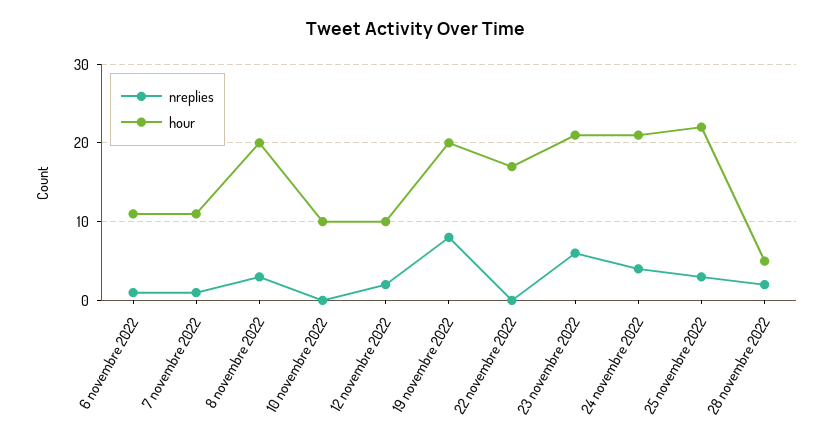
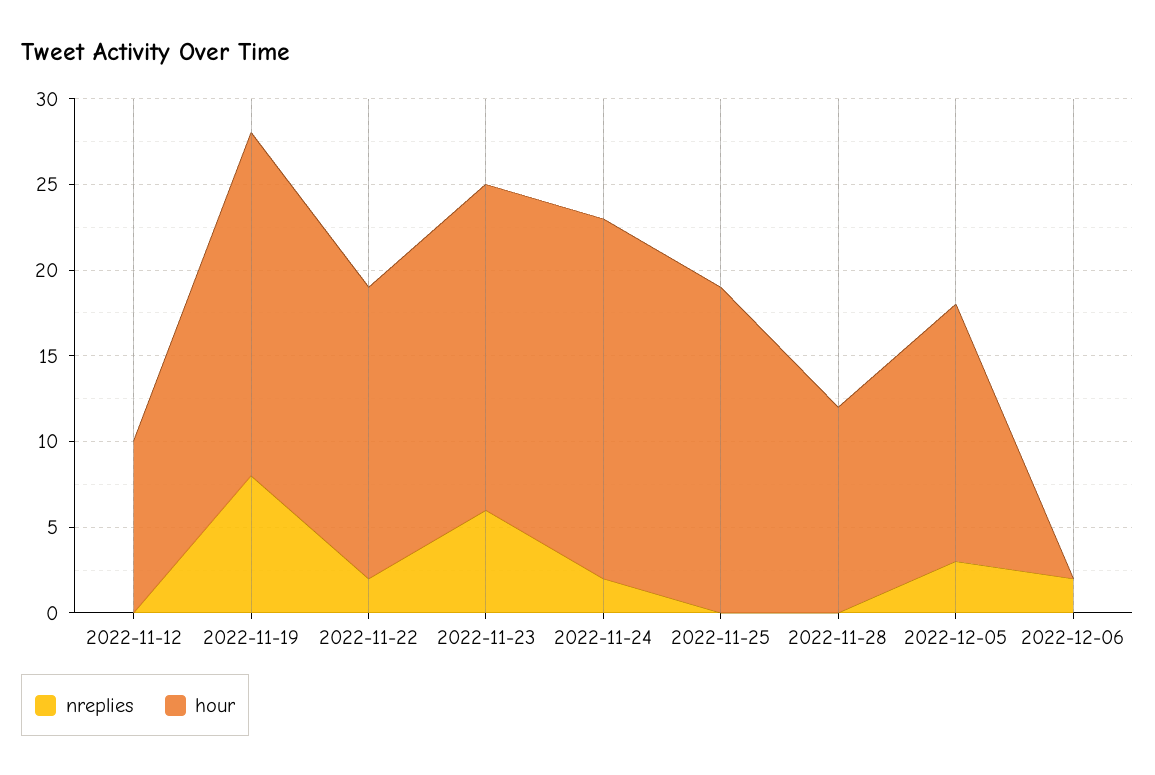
nreplies, 6 novembre 2022: 1 -> none
hour, 6 novembre 2022: 11 -> none
nreplies, 7 novembre 2022: 1 -> none
hour, 7 novembre 2022: 11 -> none
nreplies, 8 novembre 2022: 3 -> none
hour, 8 novembre 2022: 20 -> none
nreplies, 10 novembre 2022: 0 -> none
hour, 10 novembre 2022: 10 -> none
nreplies, 12 novembre 2022: 2 -> 0
nreplies, 22 novembre 2022: 0 -> 2
hour, 23 novembre 2022: 21 -> 19
nreplies, 24 novembre 2022: 4 -> 2
nreplies, 25 novembre 2022: 3 -> 0
hour, 25 novembre 2022: 22 -> 19
nreplies, 28 novembre 2022: 2 -> 0
hour, 28 novembre 2022: 5 -> 12
nreplies, 2022-12-05: none -> 3
hour, 2022-12-05: none -> 15
nreplies, 2022-12-06: none -> 2
hour, 2022-12-06: none -> 0

